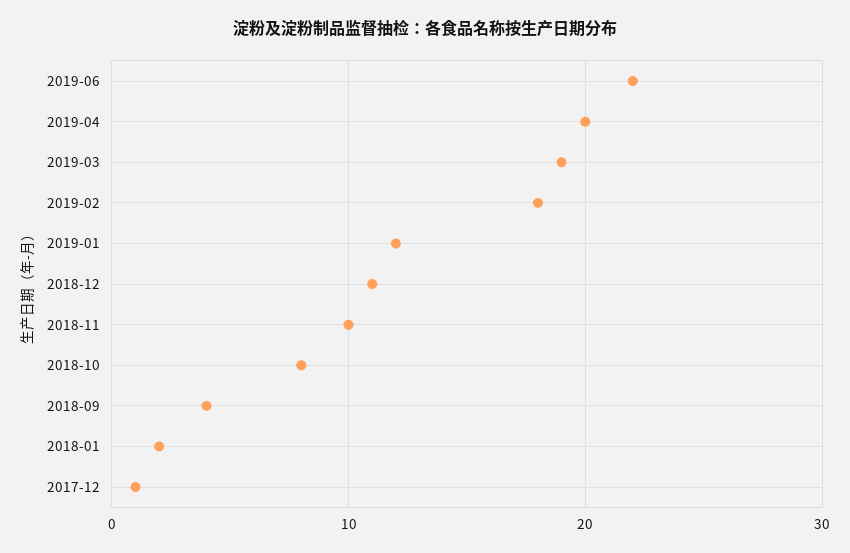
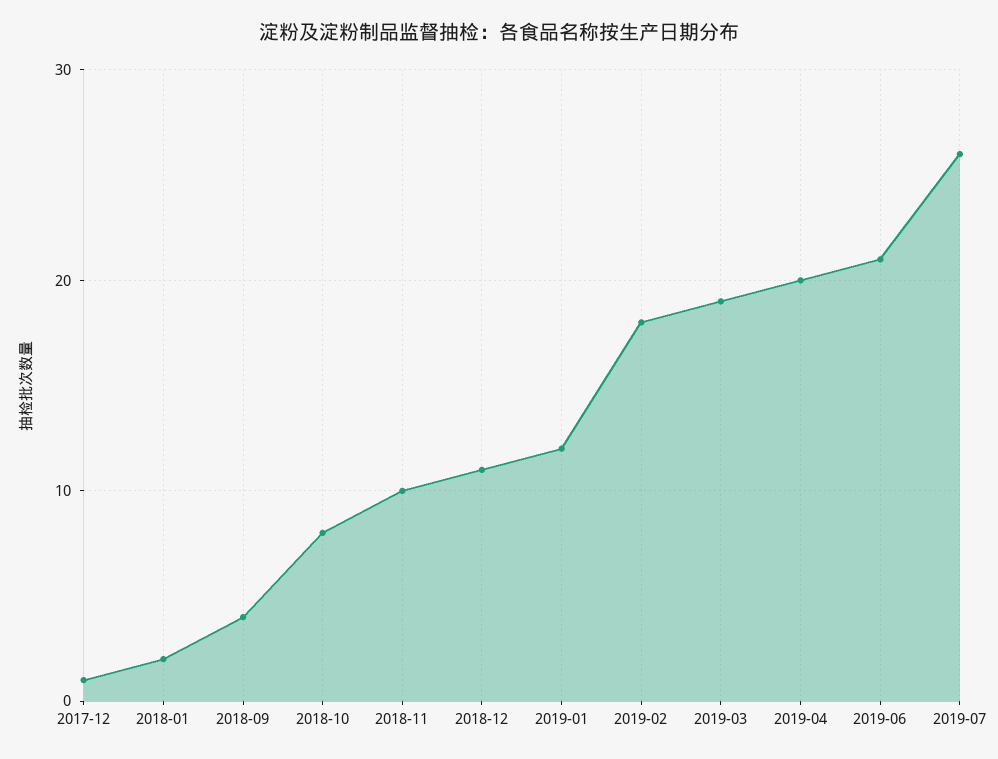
2019-06: 22 -> 21
2019-07: none -> 26

